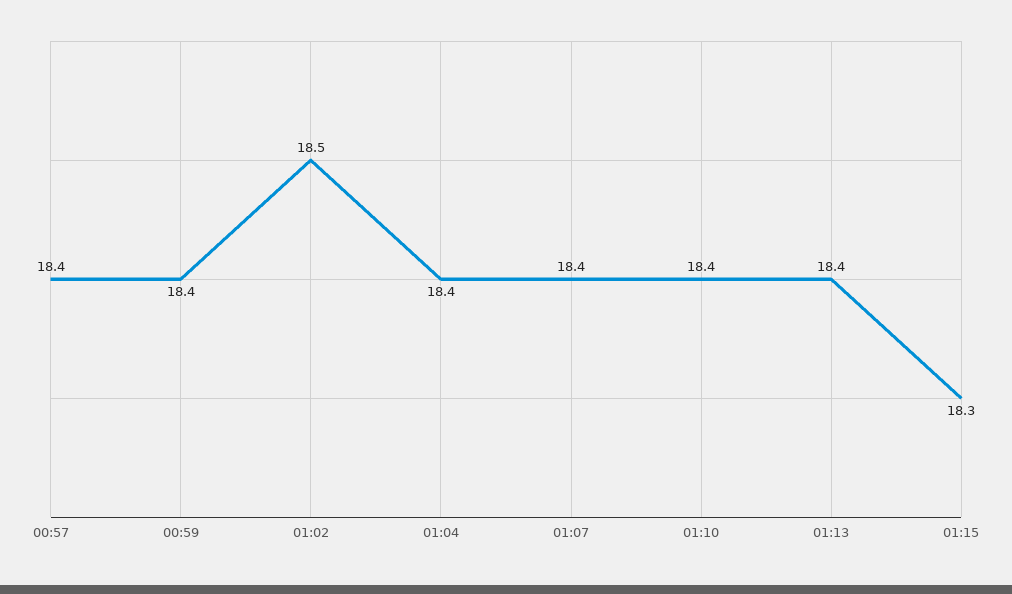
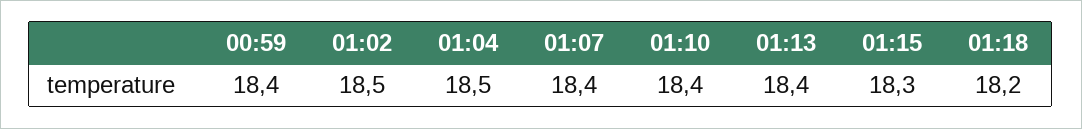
00:57: 18.4 -> none
01:04: 18.4 -> 18.5
01:18: none -> 18.2

